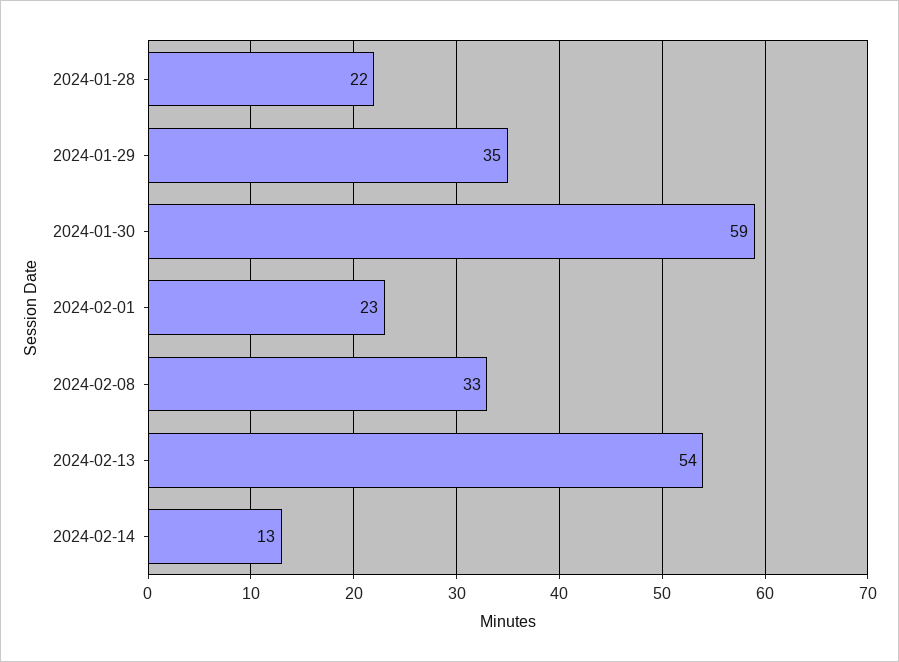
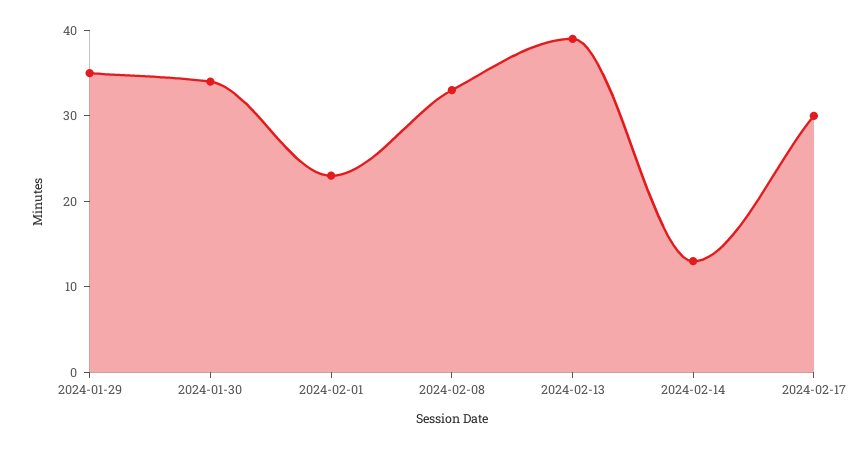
2024-01-28: 22 -> none
2024-01-30: 59 -> 34
2024-02-13: 54 -> 39
2024-02-17: none -> 30

